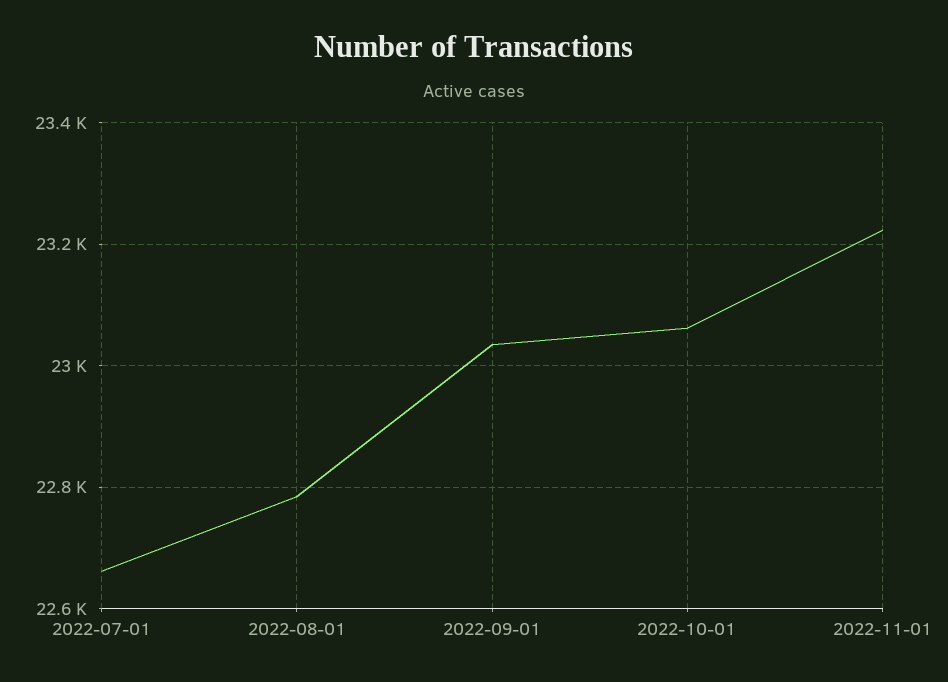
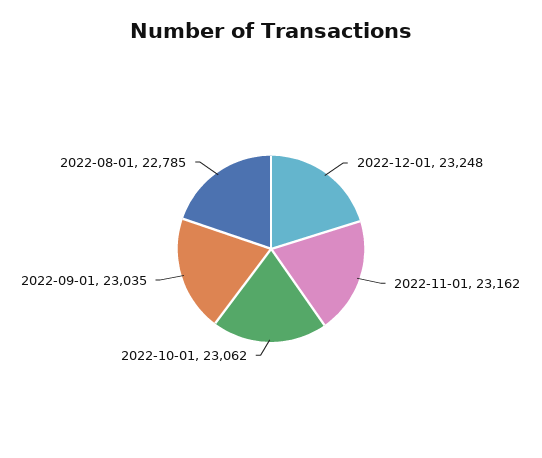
2022-07-01: 22660 -> none
2022-11-01: 23220 -> 23162
2022-12-01: none -> 23248

